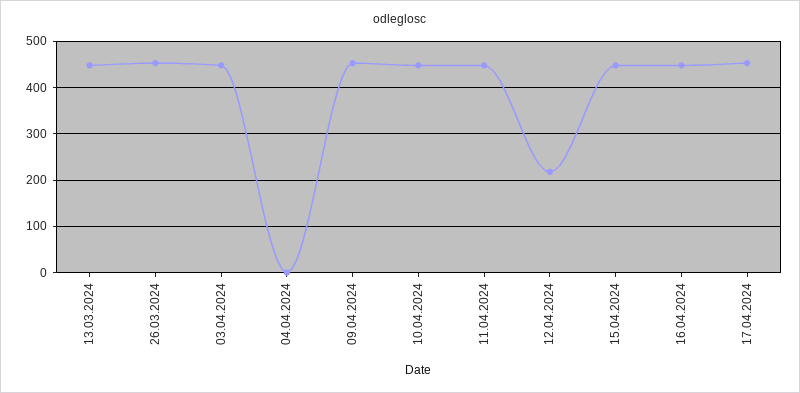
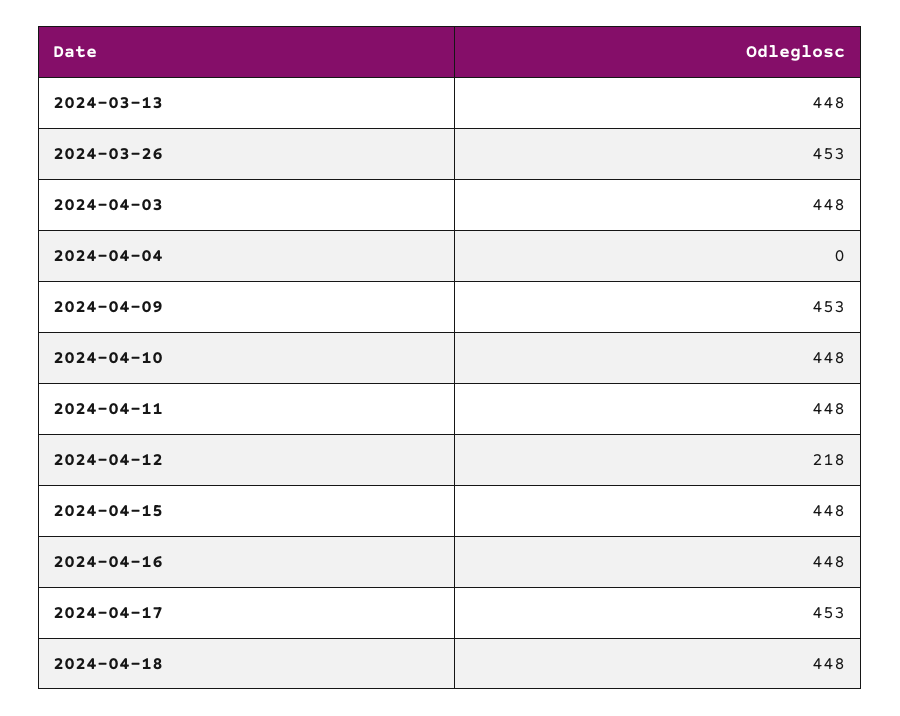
2024-04-18: none -> 448

